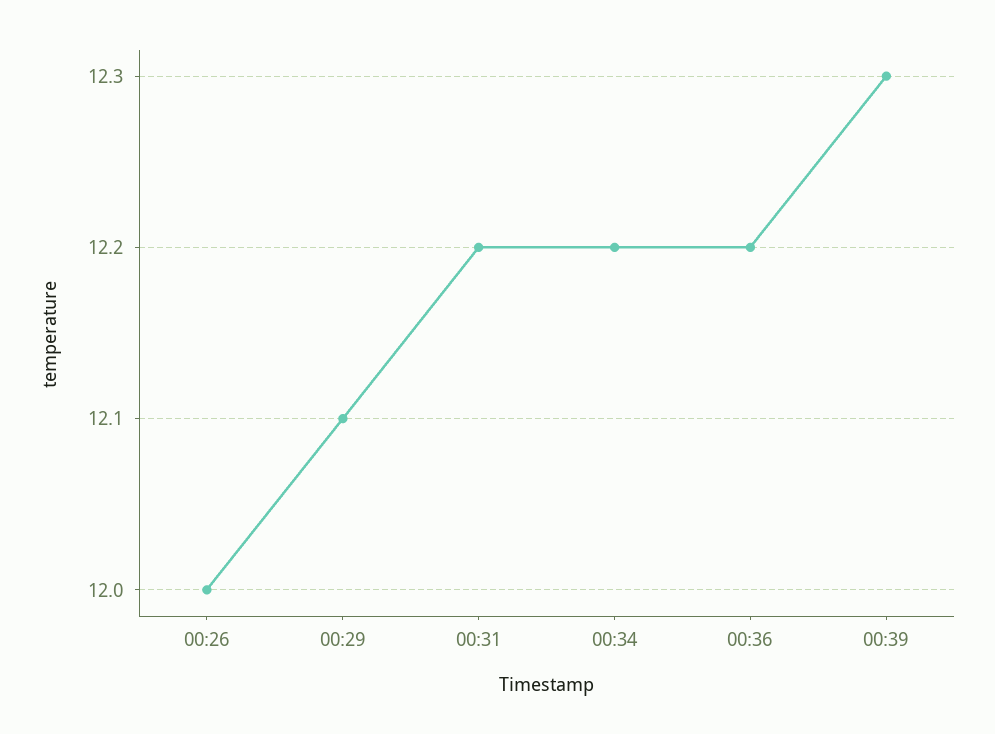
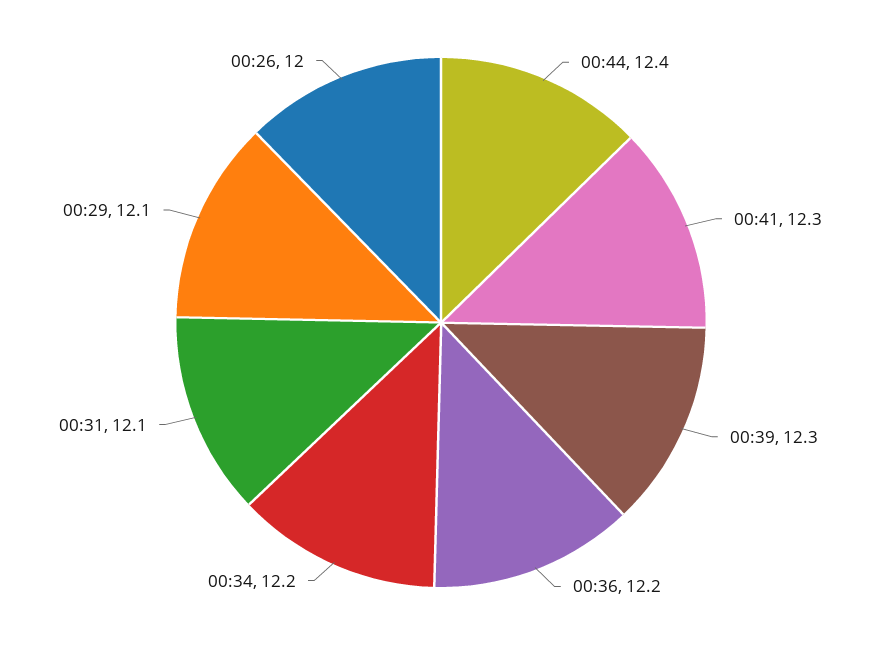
00:31: 12.2 -> 12.1
00:44: none -> 12.4
00:41: none -> 12.3

